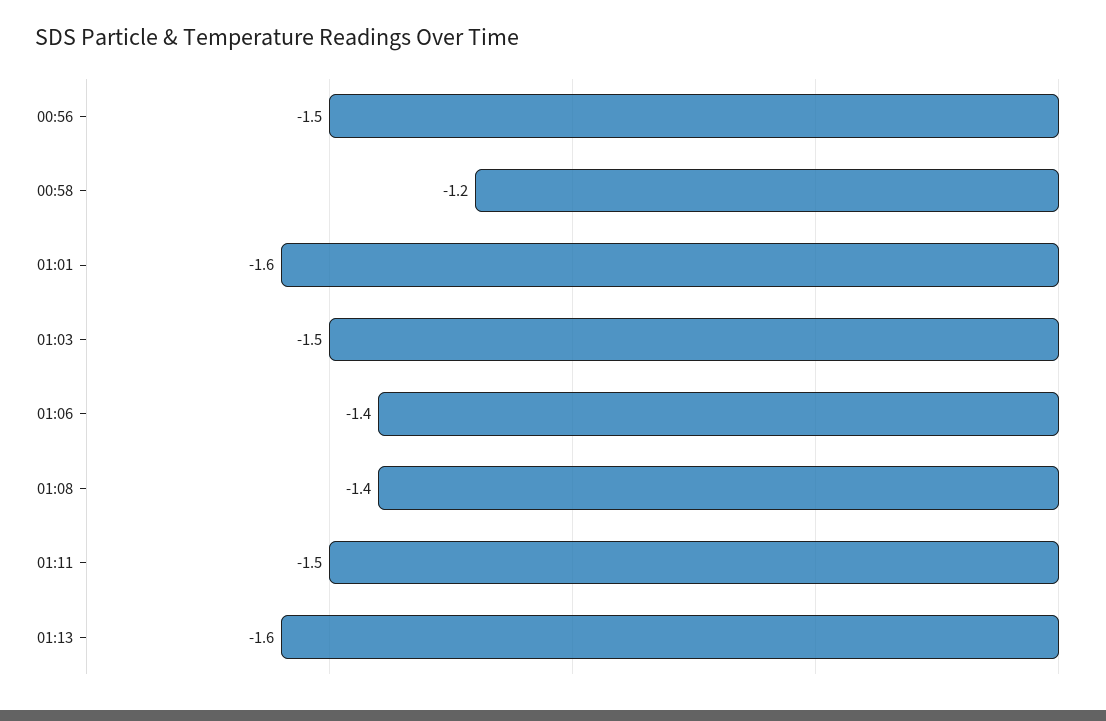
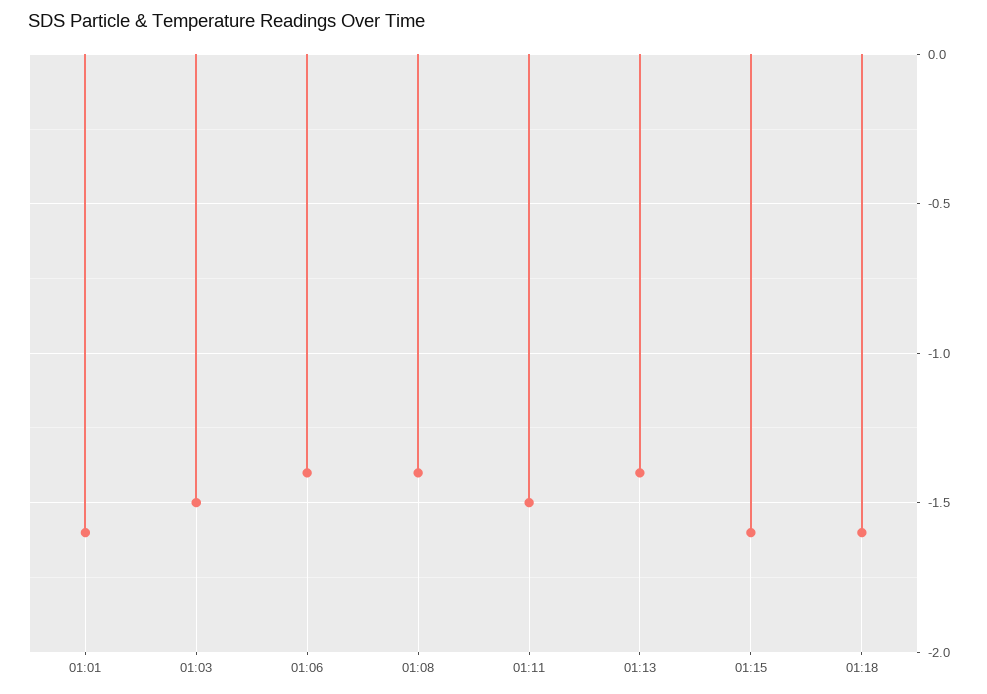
00:56: -1.5 -> none
00:58: -1.2 -> none
01:13: -1.6 -> -1.4
01:15: none -> -1.6
01:18: none -> -1.6

